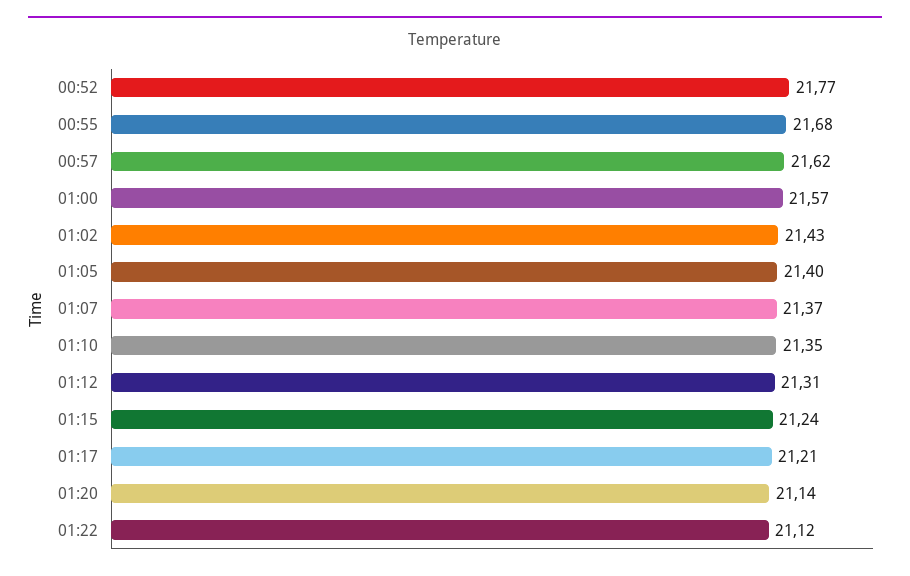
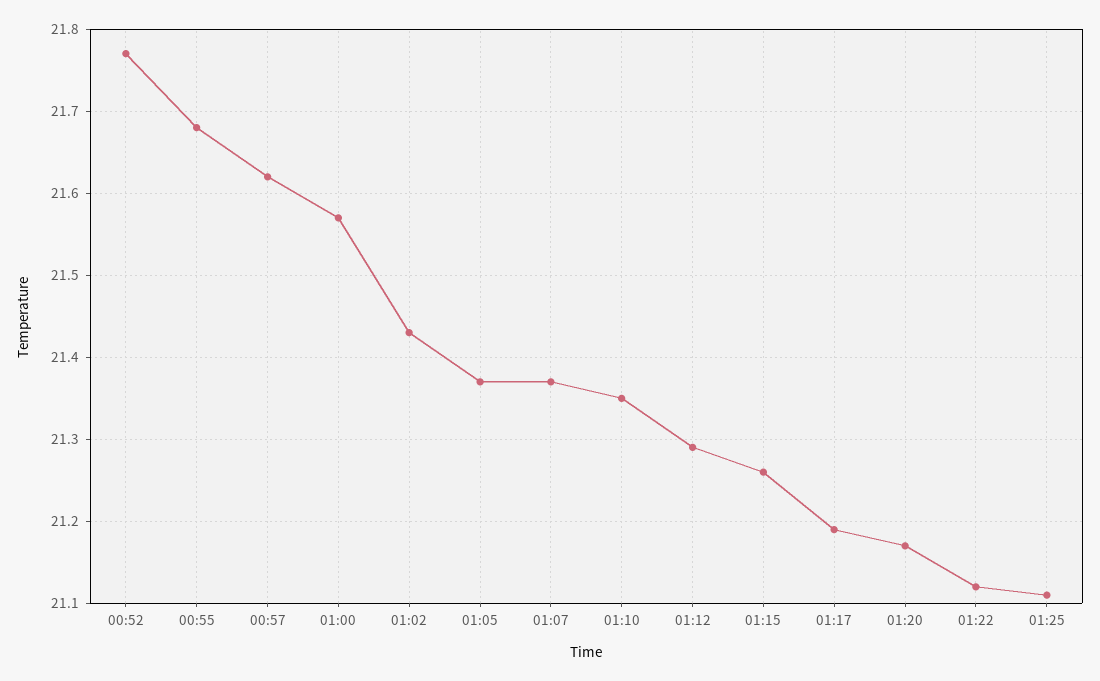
01:05: 21.4 -> 21.37
01:12: 21.31 -> 21.29
01:15: 21.24 -> 21.26
01:17: 21.21 -> 21.19
01:20: 21.14 -> 21.17
01:25: none -> 21.11

